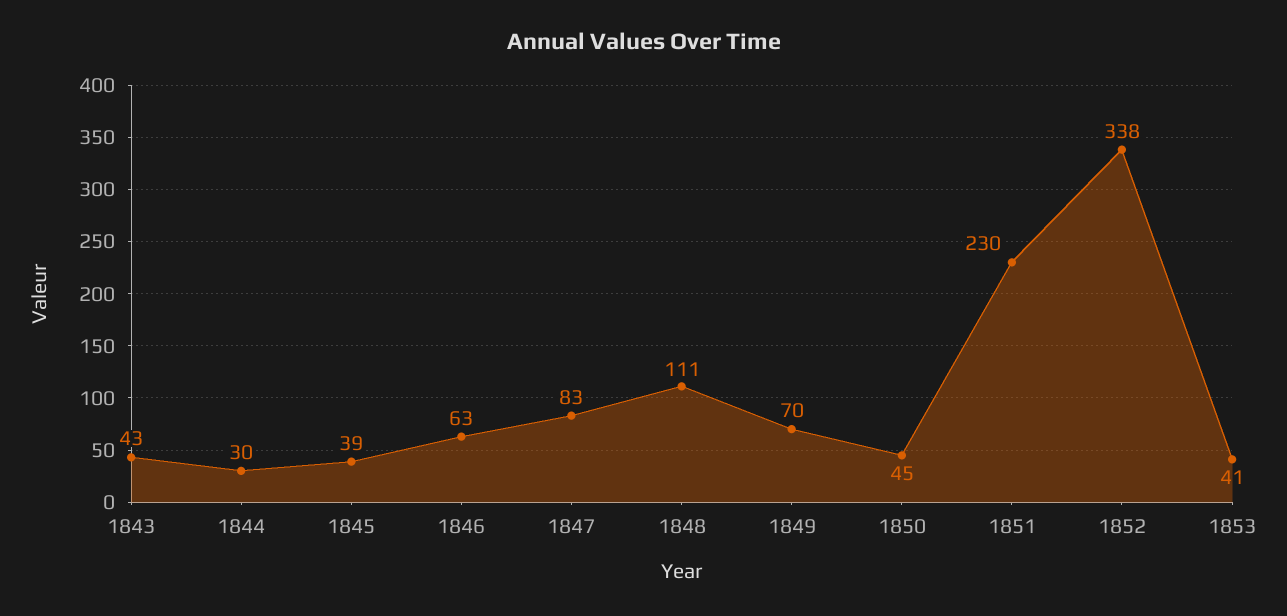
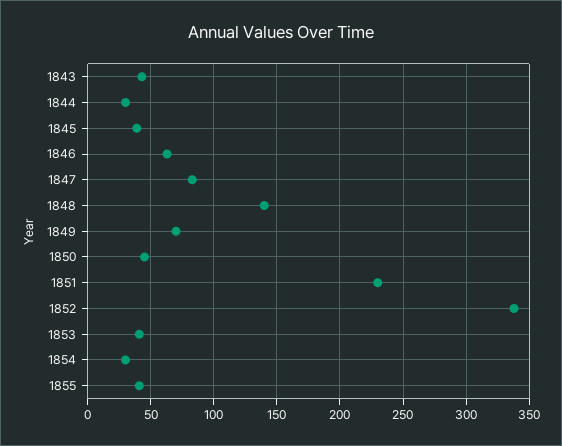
1848: 111 -> 140
1854: none -> 30
1855: none -> 40

